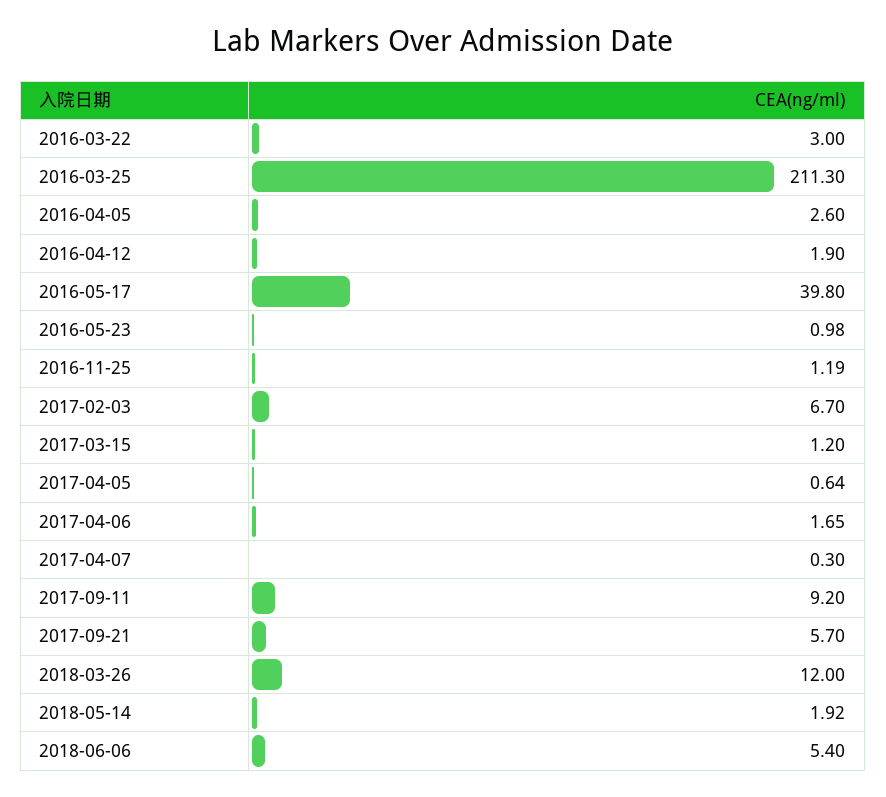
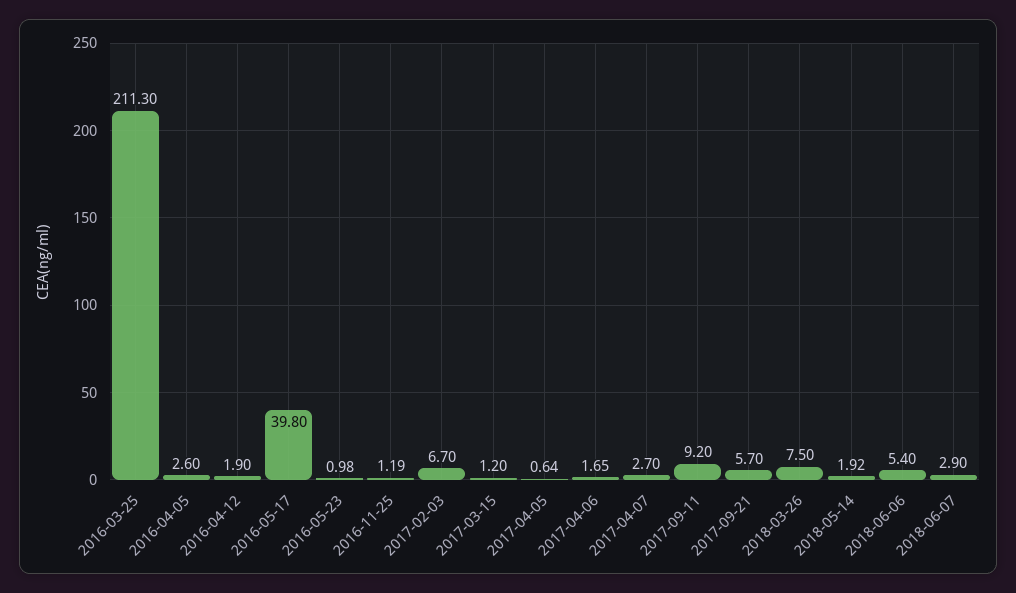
2016-03-22: 3 -> none
2017-04-07: 0.3 -> 2.7
2018-03-26: 12 -> 7.5
2018-06-07: none -> 2.9

